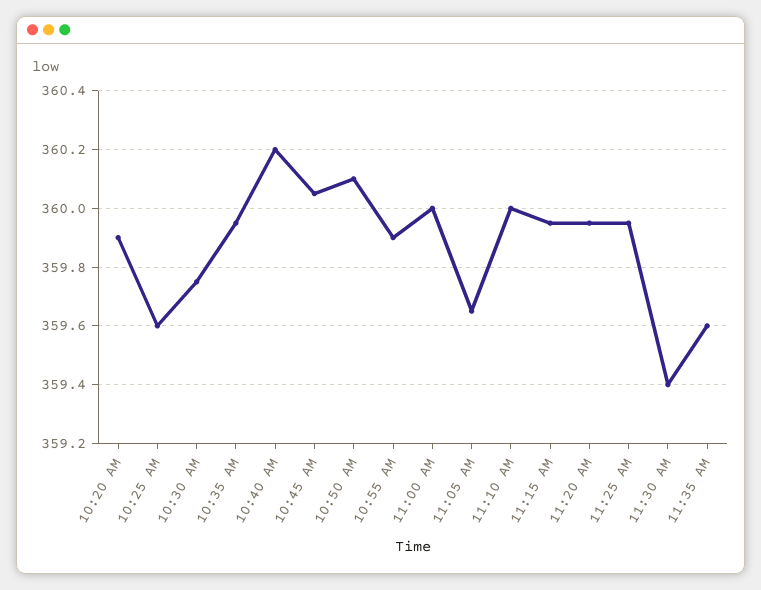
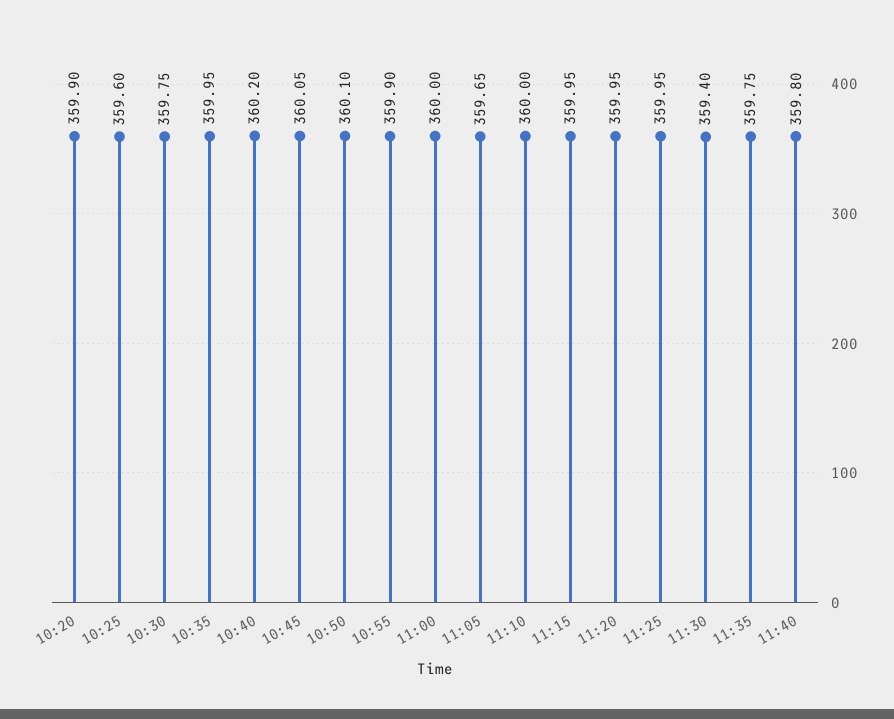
11:35 AM: 359.6 -> 359.75
11:40: none -> 359.8

